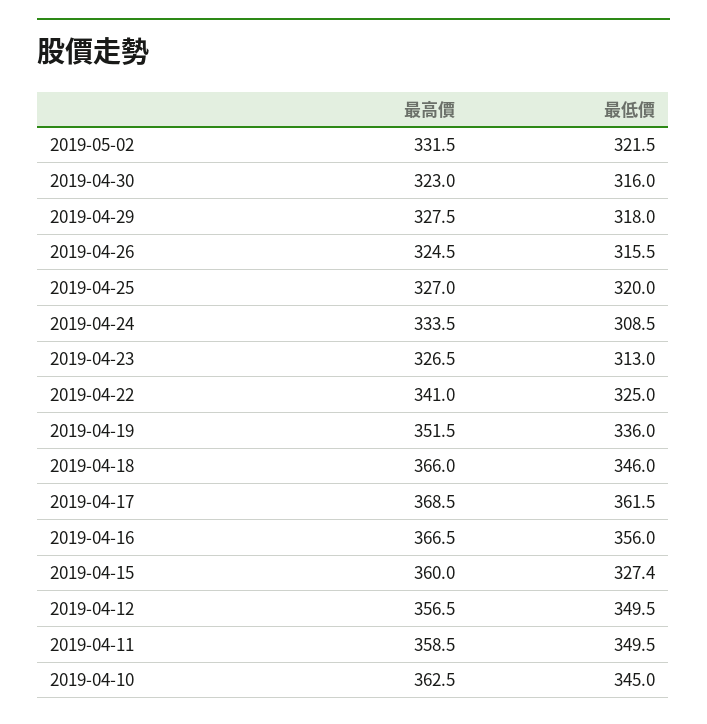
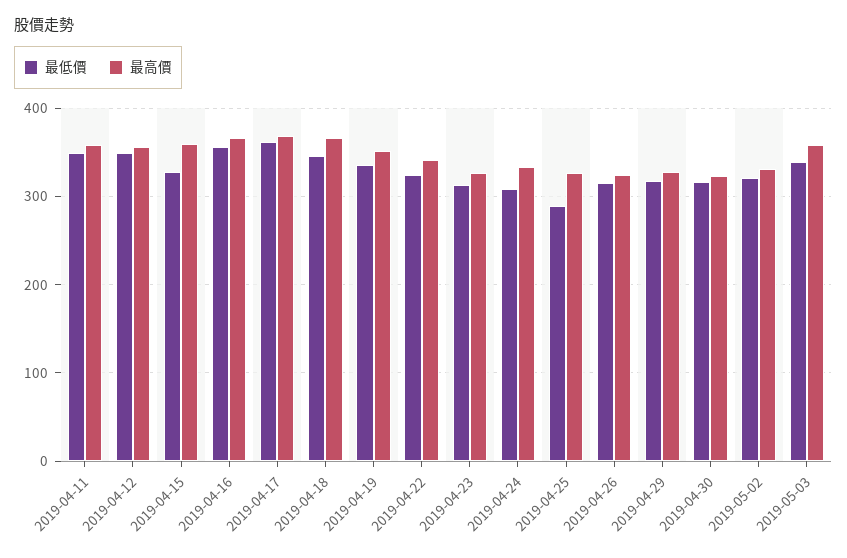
最低價, 2019-04-25: 320 -> 290
最高價, 2019-04-10: 362.5 -> none
最低價, 2019-04-10: 345 -> none
最低價, 2019-05-03: none -> 340
最高價, 2019-05-03: none -> 360

